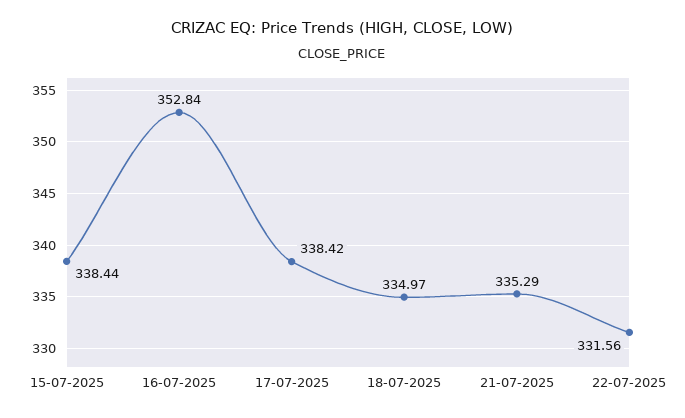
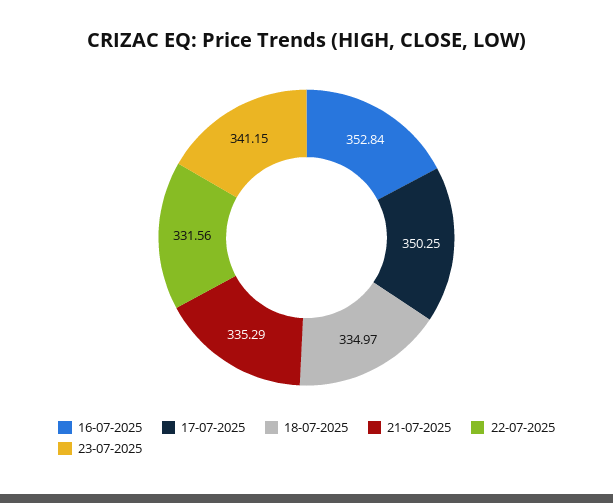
15-07-2025: 338.44 -> none
17-07-2025: 338.42 -> 350.25
23-07-2025: none -> 341.15

